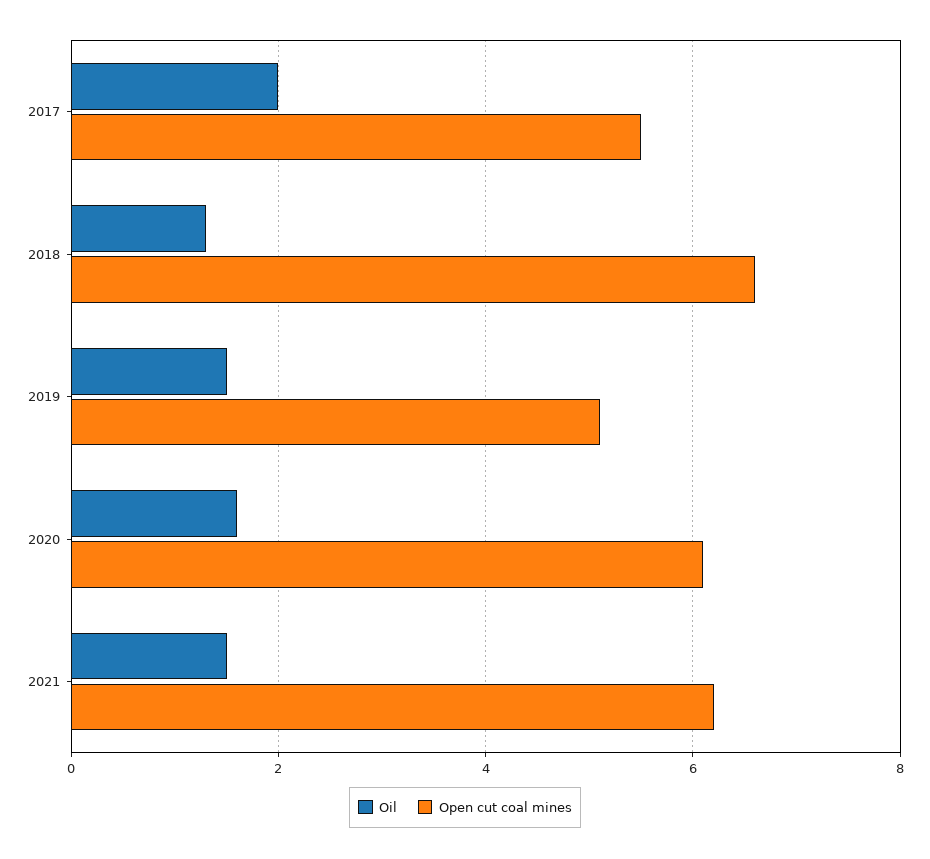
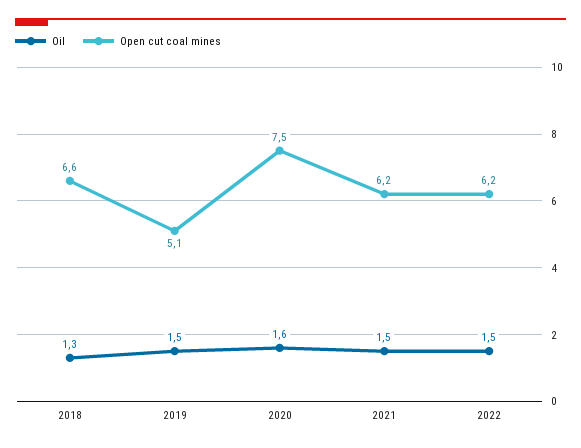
Oil, 2017: 2 -> none
Open cut coal mines, 2017: 5.5 -> none
Open cut coal mines, 2020: 6 -> 7.5
Oil, 2022: none -> 1.5
Open cut coal mines, 2022: none -> 6.2

